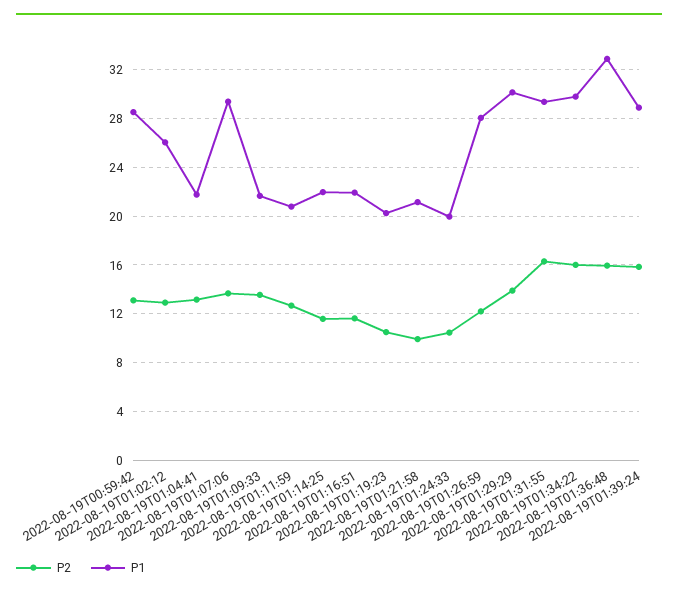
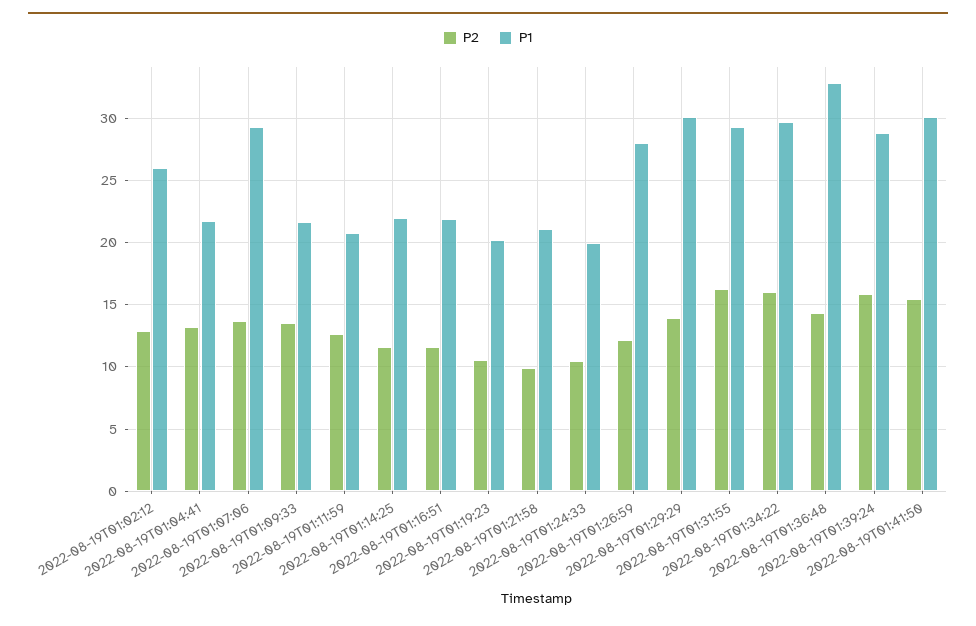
P2, 2022-08-19T00:59:42: 13 -> none
P1, 2022-08-19T00:59:42: 28.5 -> none
P2, 2022-08-19T01:36:48: 16 -> 14.5
P2, 2022-08-19T01:41:50: none -> 15.5
P1, 2022-08-19T01:41:50: none -> 30

